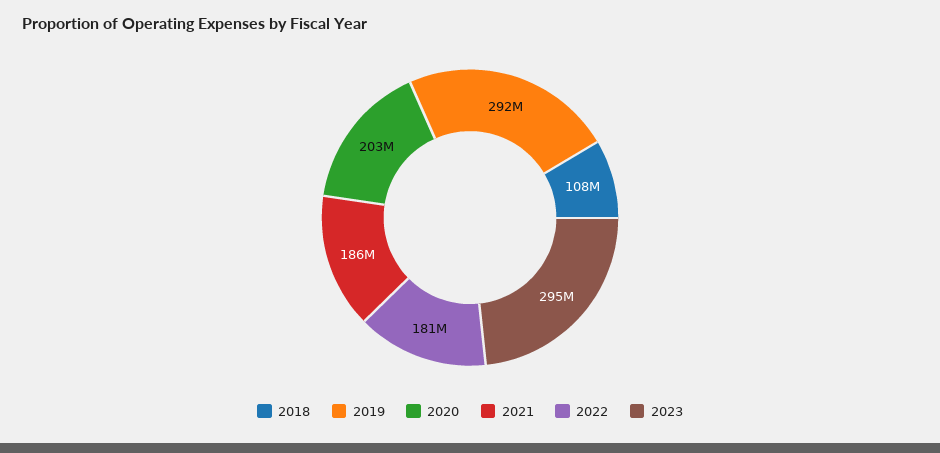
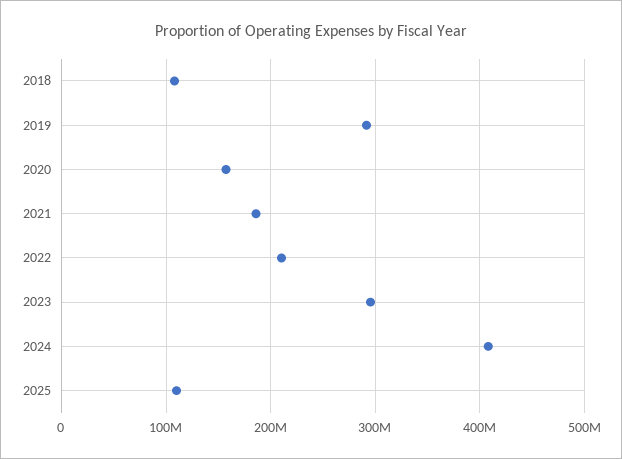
2020: 203000000 -> 160000000
2022: 181000000 -> 210000000
2024: none -> 410000000
2025: none -> 110000000

